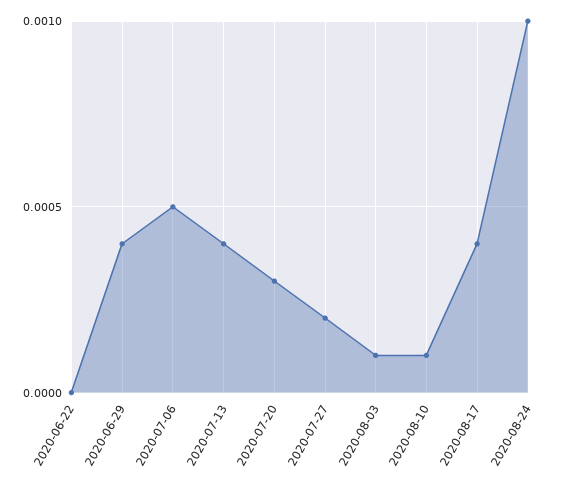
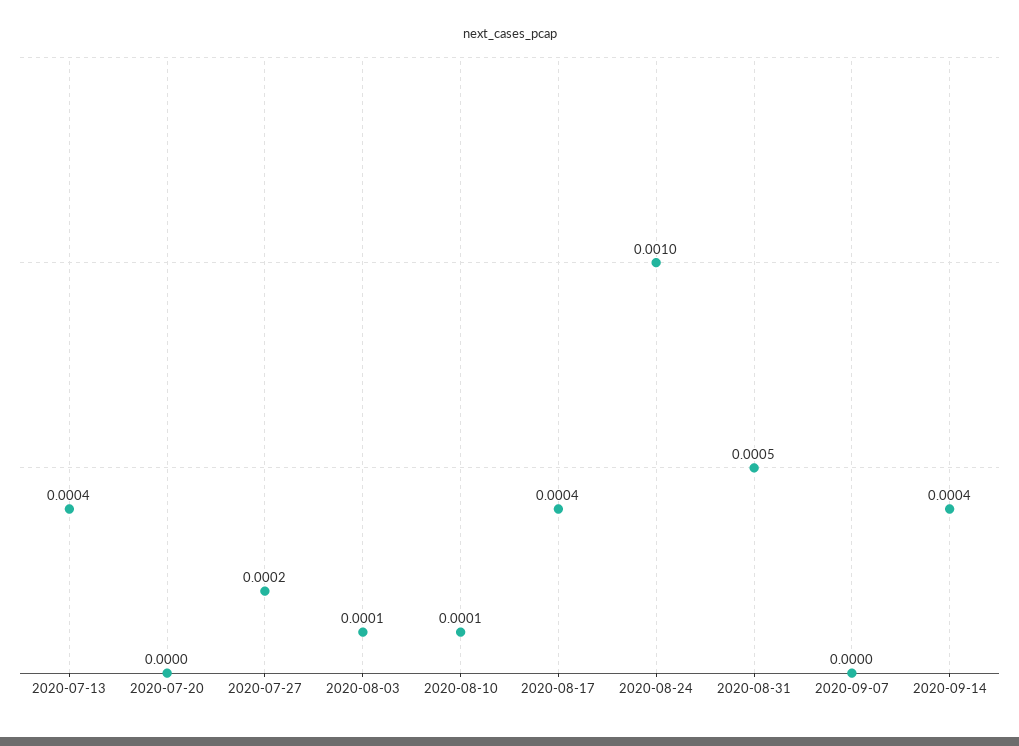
2020-06-22: 0 -> none
2020-06-29: 0.0004 -> none
2020-07-06: 0.0005 -> none
2020-07-20: 0.0003 -> 0
2020-08-31: none -> 0.0005
2020-09-07: none -> 0
2020-09-14: none -> 0.0004

